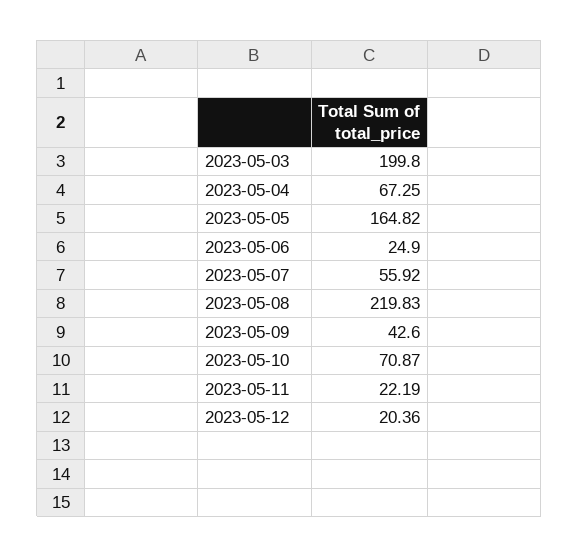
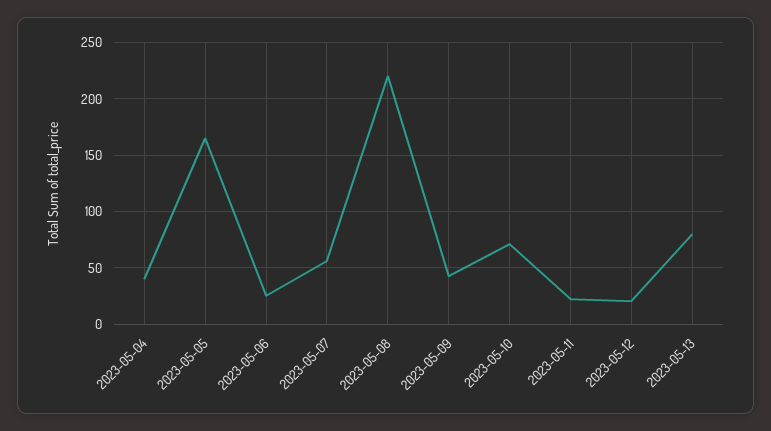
2023-05-03: 199.8 -> none
2023-05-04: 67.25 -> 40
2023-05-13: none -> 80

